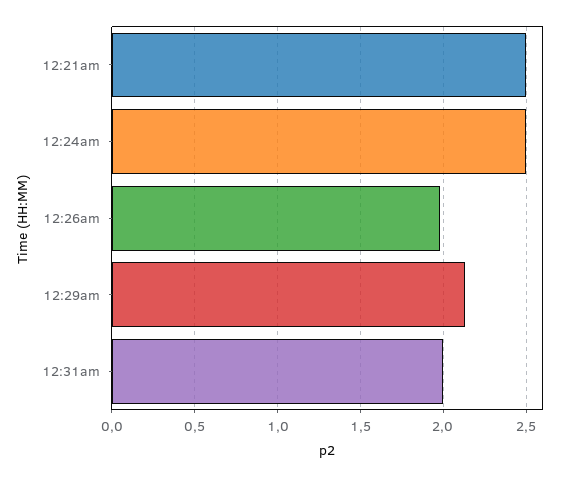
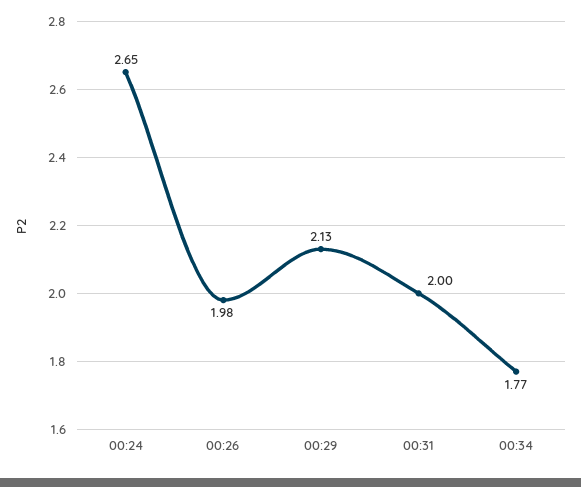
12:21am: 2.5 -> none
12:24am: 2.5 -> 2.65
00:34: none -> 1.77

